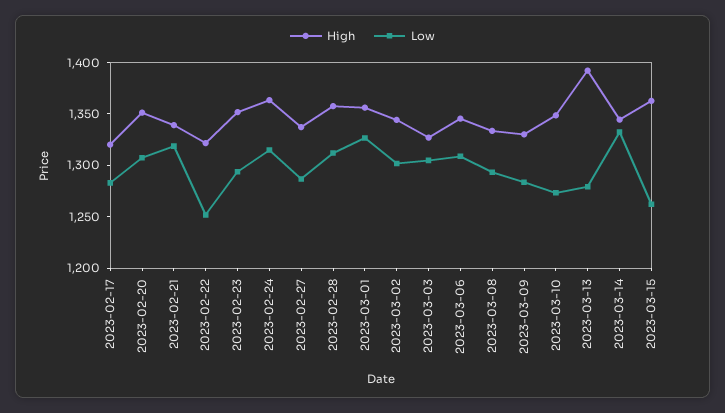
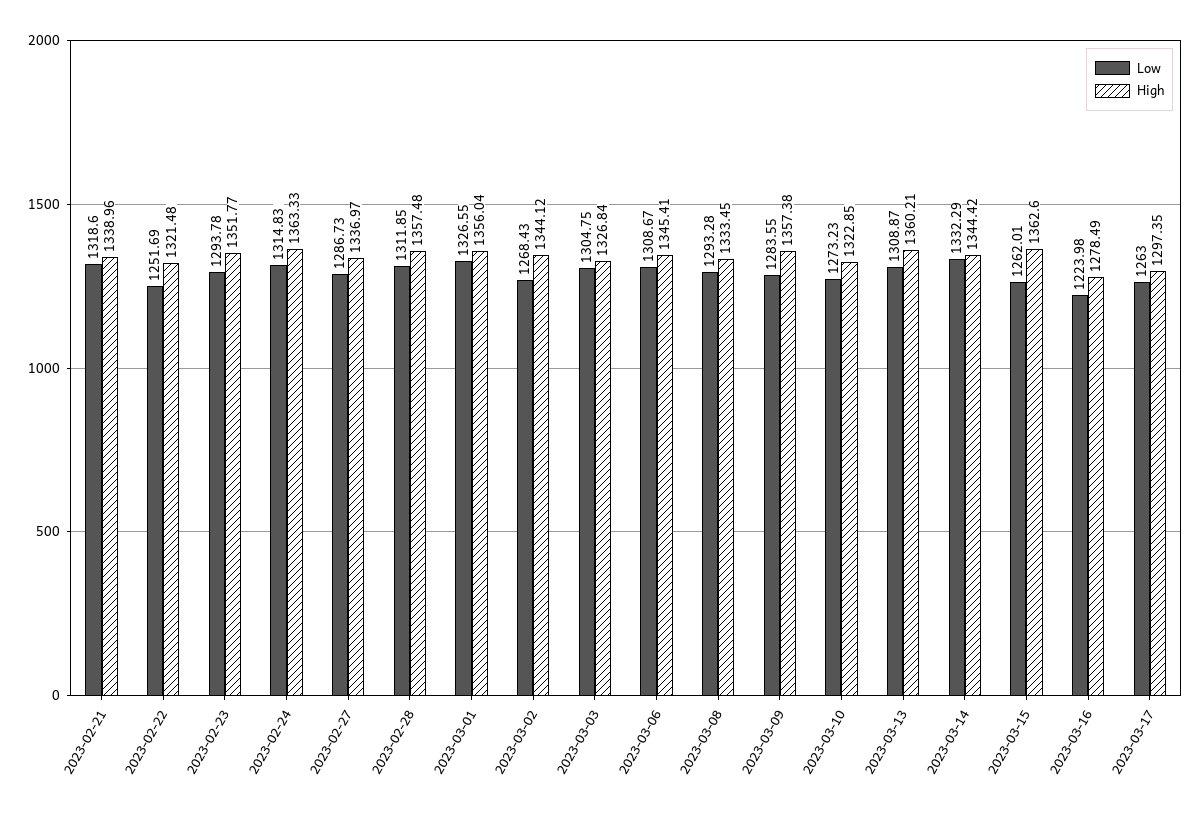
High, 2023-02-17: 1320 -> none
Low, 2023-02-17: 1280 -> none
High, 2023-02-20: 1350 -> none
Low, 2023-02-20: 1310 -> none
Low, 2023-03-02: 1300 -> 1268.43
High, 2023-03-09: 1330 -> 1357.38
High, 2023-03-10: 1350 -> 1322.85
High, 2023-03-13: 1390 -> 1360.21
Low, 2023-03-13: 1280 -> 1308.87
Low, 2023-03-16: none -> 1223.98
High, 2023-03-16: none -> 1278.49
Low, 2023-03-17: none -> 1263
High, 2023-03-17: none -> 1297.35

